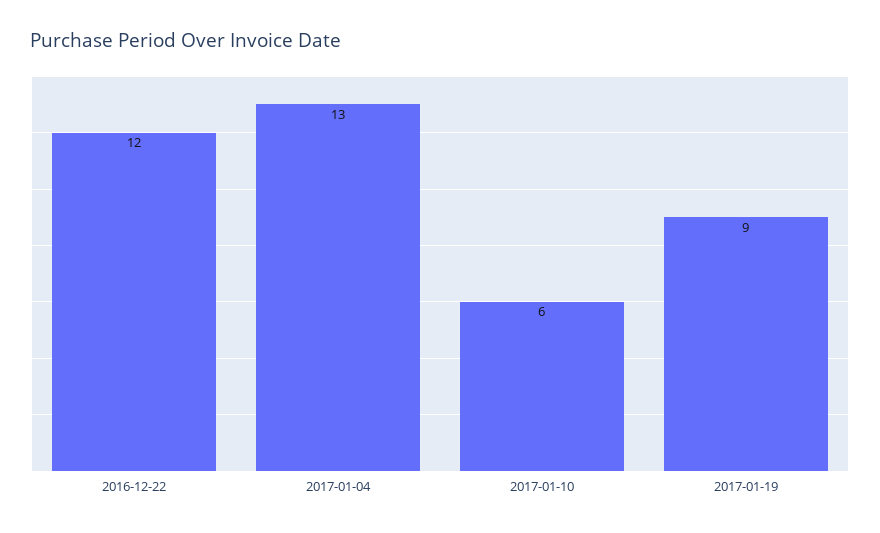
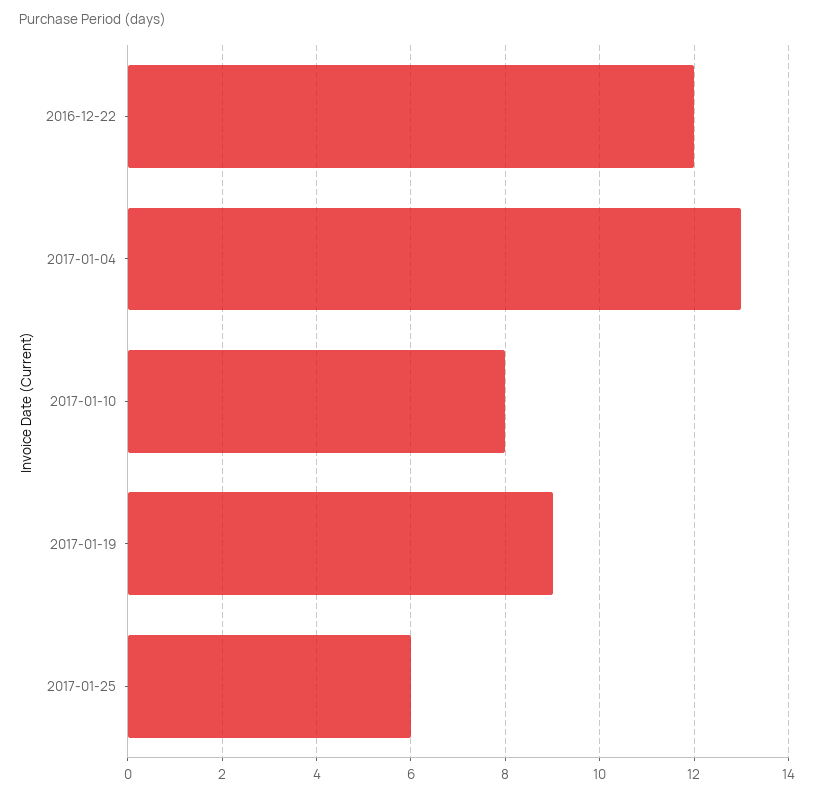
2017-01-10: 6 -> 8
2017-01-25: none -> 6

